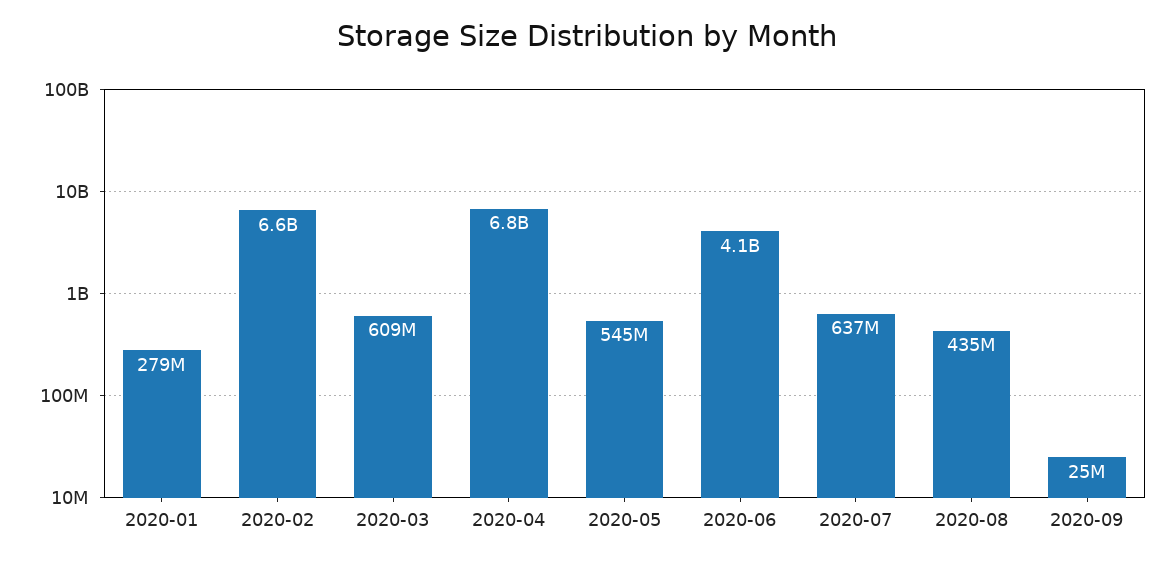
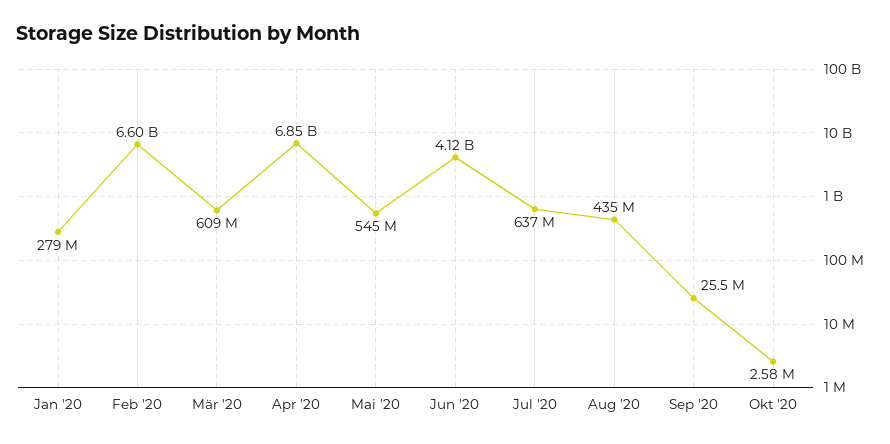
Okt '20: none -> 2580000

